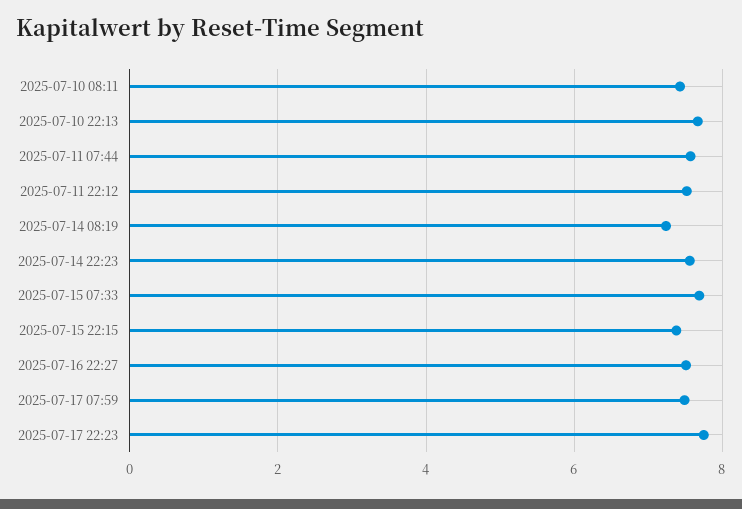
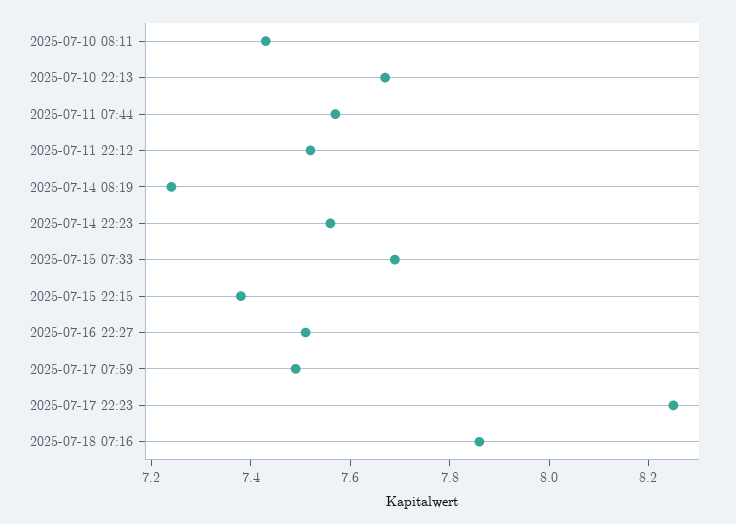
2025-07-17 22:23: 7.8 -> 8.25
2025-07-18 07:16: none -> 7.85

